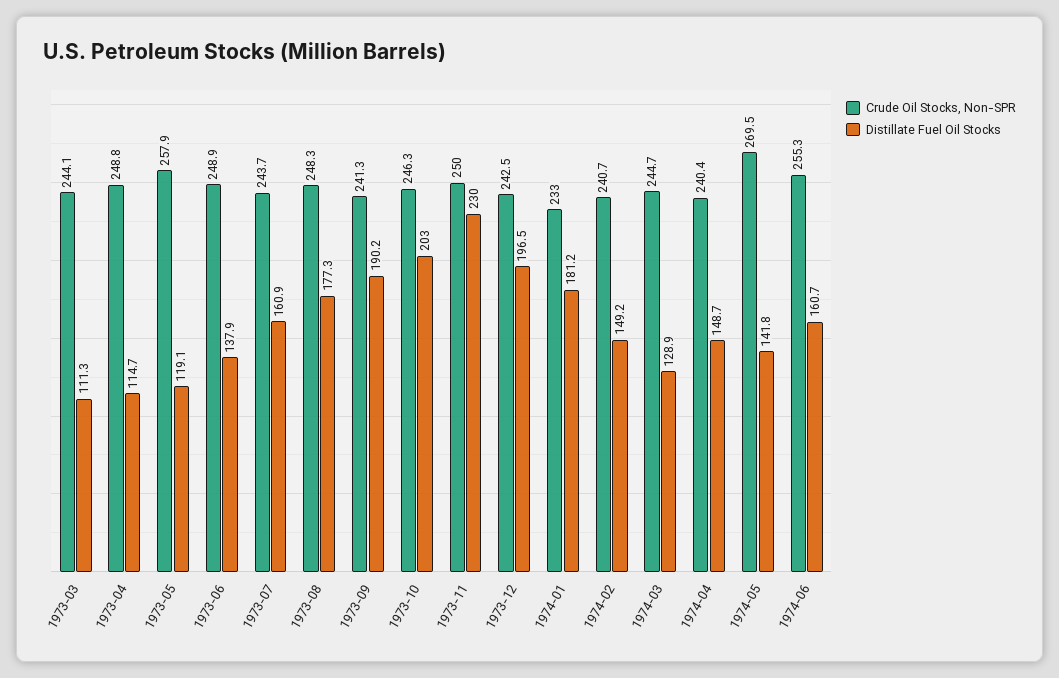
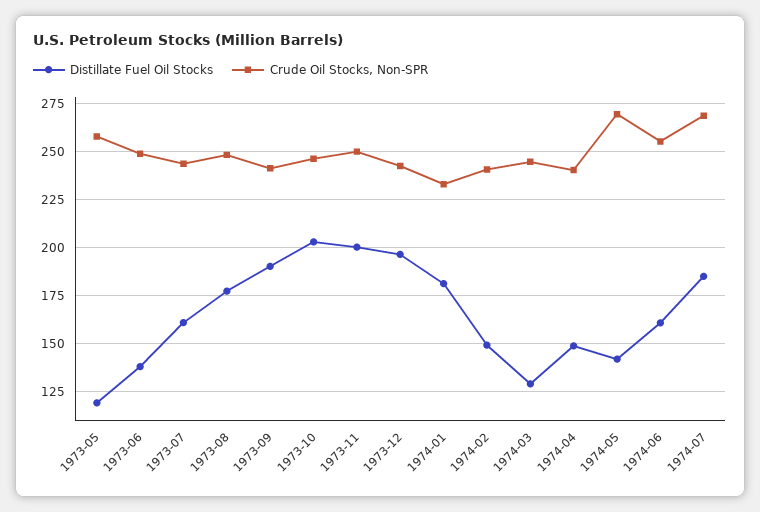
Crude Oil Stocks, Non-SPR, 1973-03: 244.1 -> none
Distillate Fuel Oil Stocks, 1973-03: 111.3 -> none
Crude Oil Stocks, Non-SPR, 1973-04: 248.8 -> none
Distillate Fuel Oil Stocks, 1973-04: 114.7 -> none
Distillate Fuel Oil Stocks, 1973-11: 230 -> 200
Distillate Fuel Oil Stocks, 1974-07: none -> 185
Crude Oil Stocks, Non-SPR, 1974-07: none -> 270

